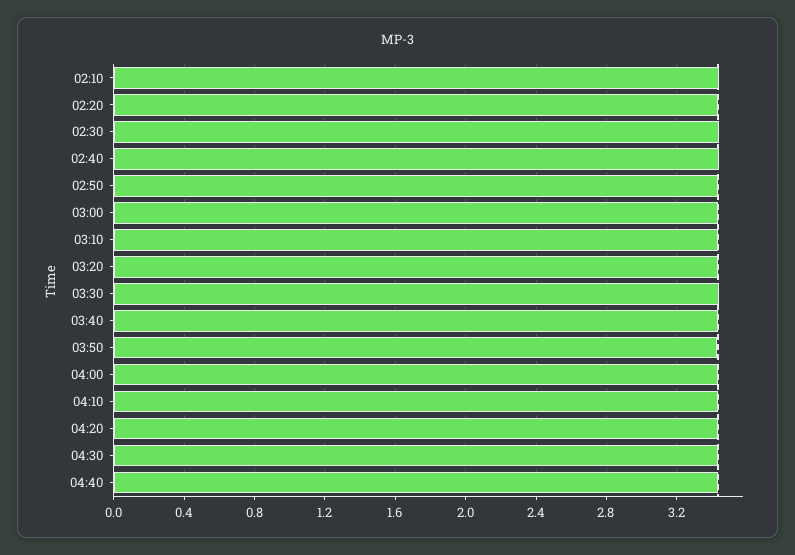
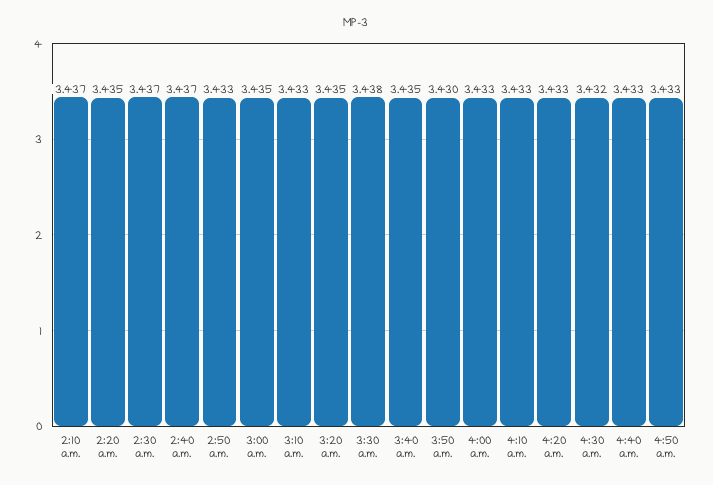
4:50 a.m.: none -> 3.433

